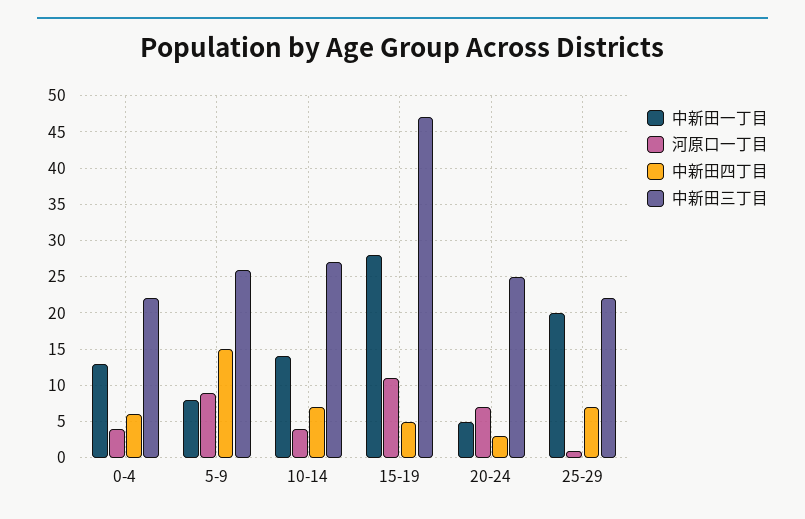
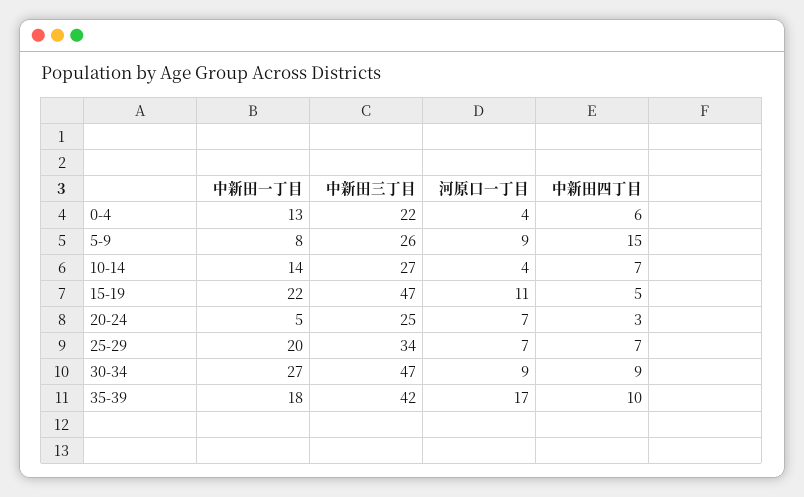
中新田一丁目, 15-19: 28 -> 22
河原口一丁目, 25-29: 1 -> 7
中新田三丁目, 25-29: 22 -> 34
中新田一丁目, 30-34: none -> 27
中新田三丁目, 30-34: none -> 47
河原口一丁目, 30-34: none -> 9
中新田四丁目, 30-34: none -> 9
中新田一丁目, 35-39: none -> 18
中新田三丁目, 35-39: none -> 42
河原口一丁目, 35-39: none -> 17
中新田四丁目, 35-39: none -> 10

